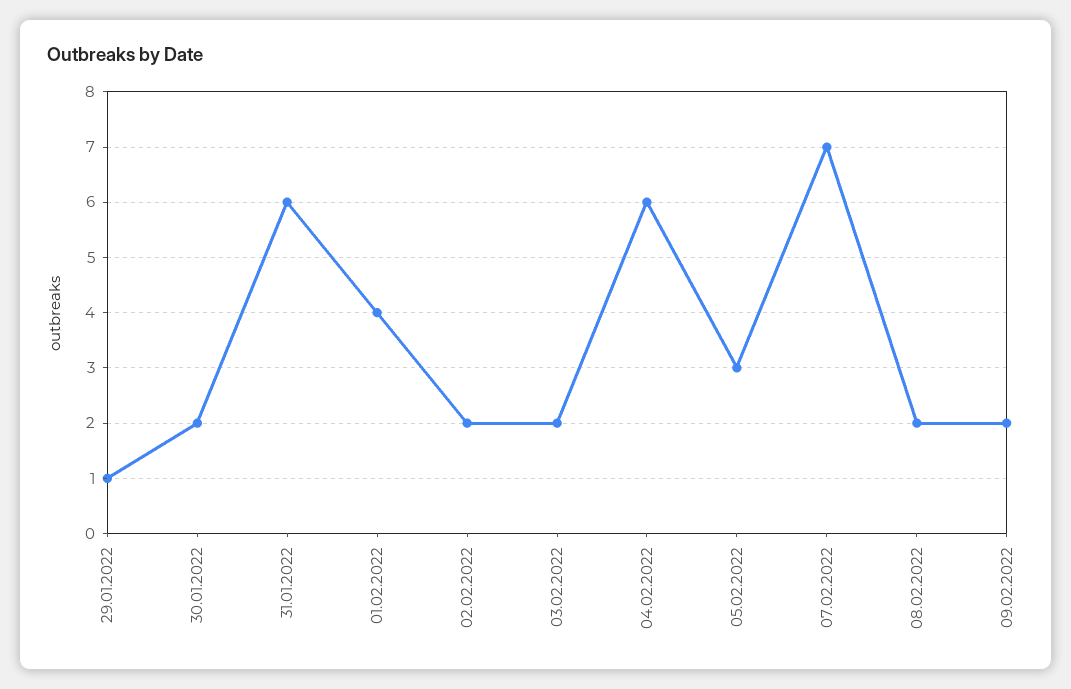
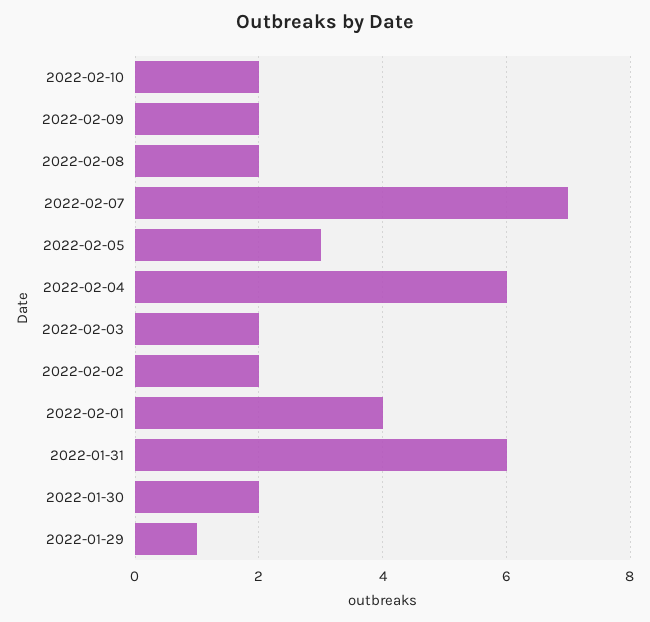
2022-02-10: none -> 2

